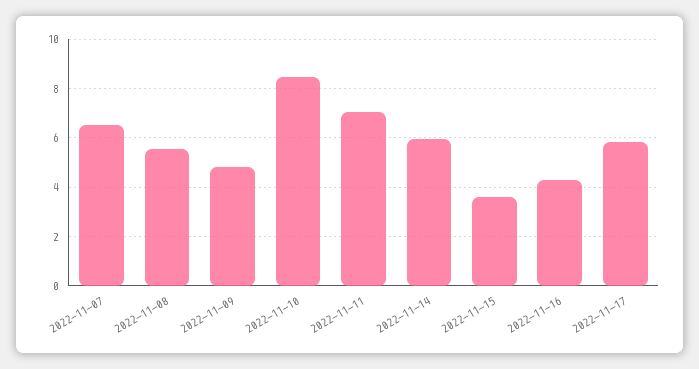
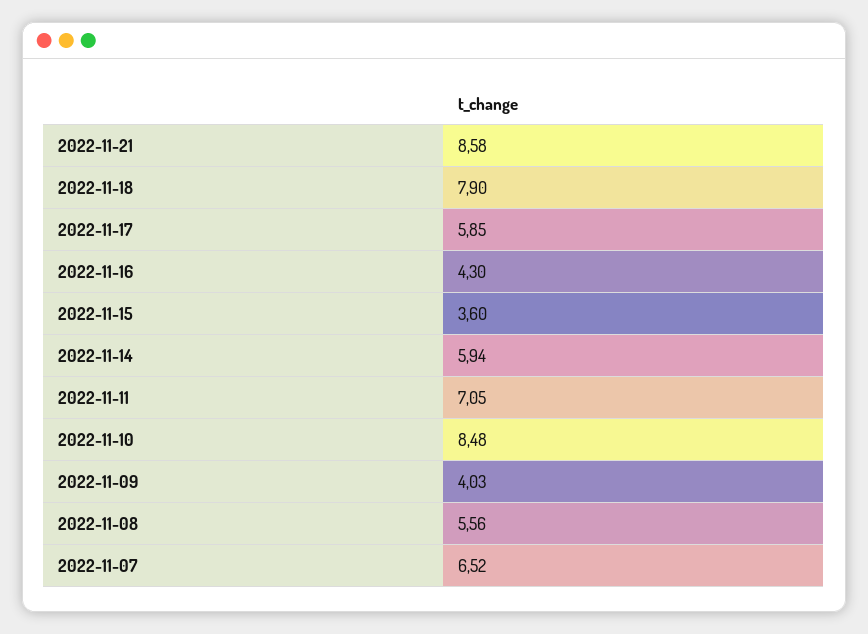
2022-11-09: 4.75 -> 4.03
2022-11-21: none -> 8.58
2022-11-18: none -> 7.9

